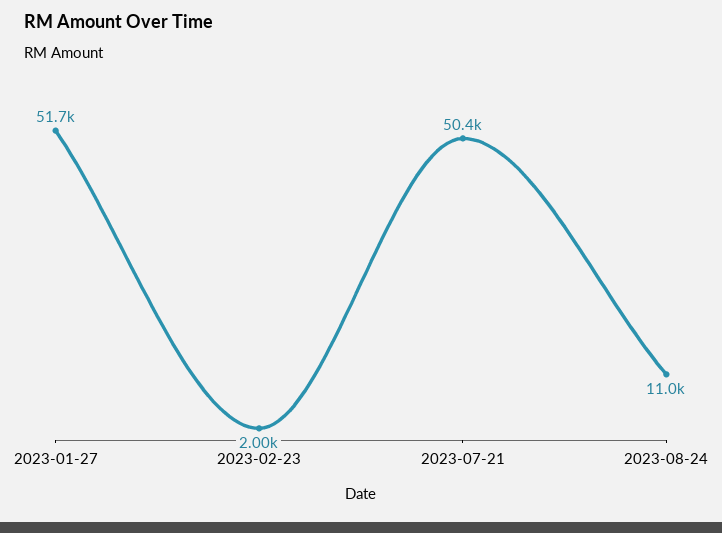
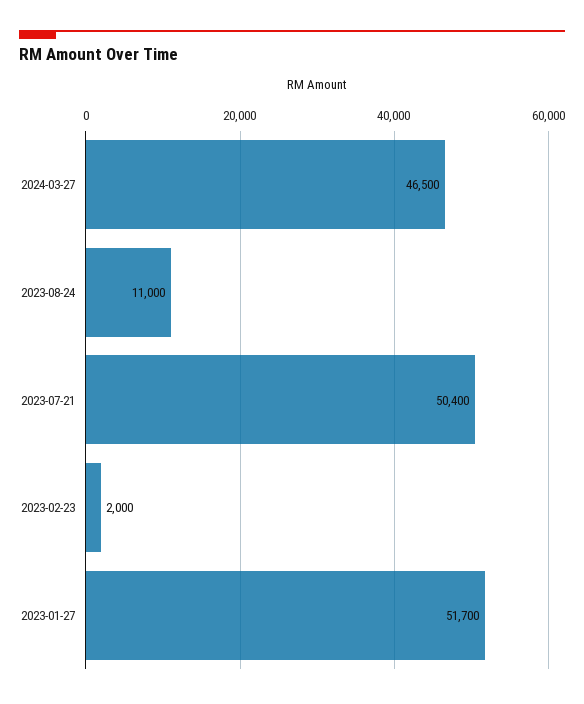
2024-03-27: none -> 46500

